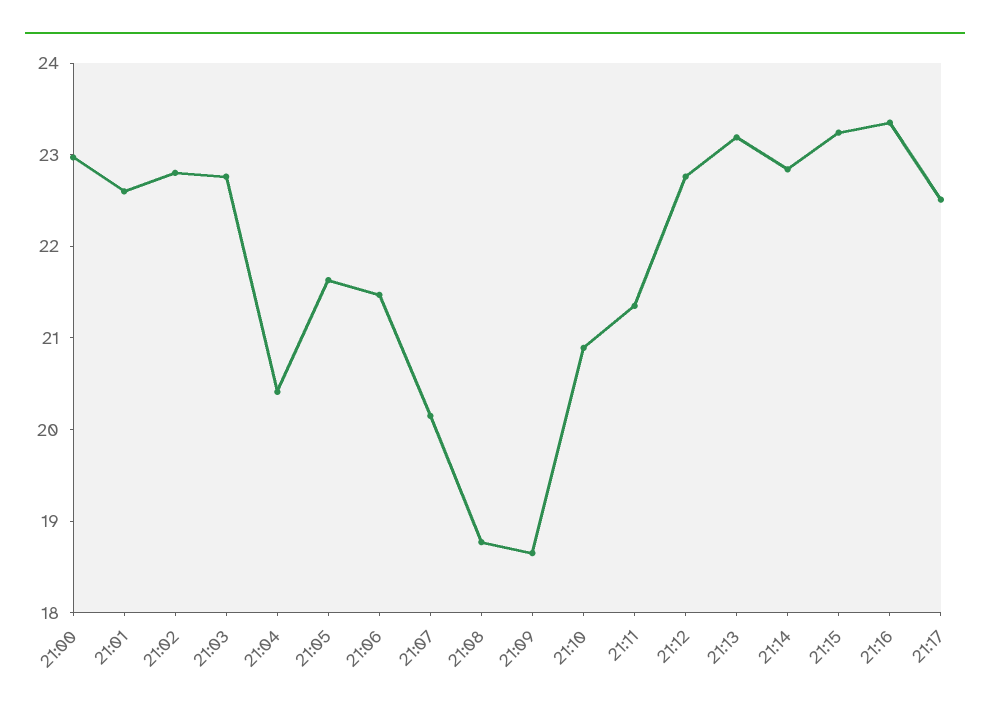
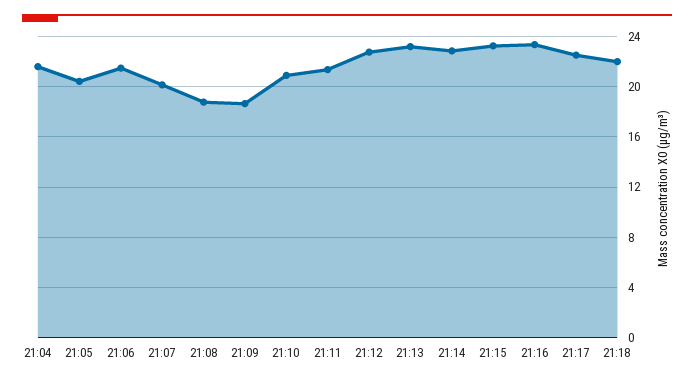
21:00: 23 -> none
21:01: 22.6 -> none
21:02: 22.8 -> none
21:03: 22.8 -> none
21:04: 20.4 -> 21.5
21:05: 21.6 -> 20.5
21:18: none -> 22

